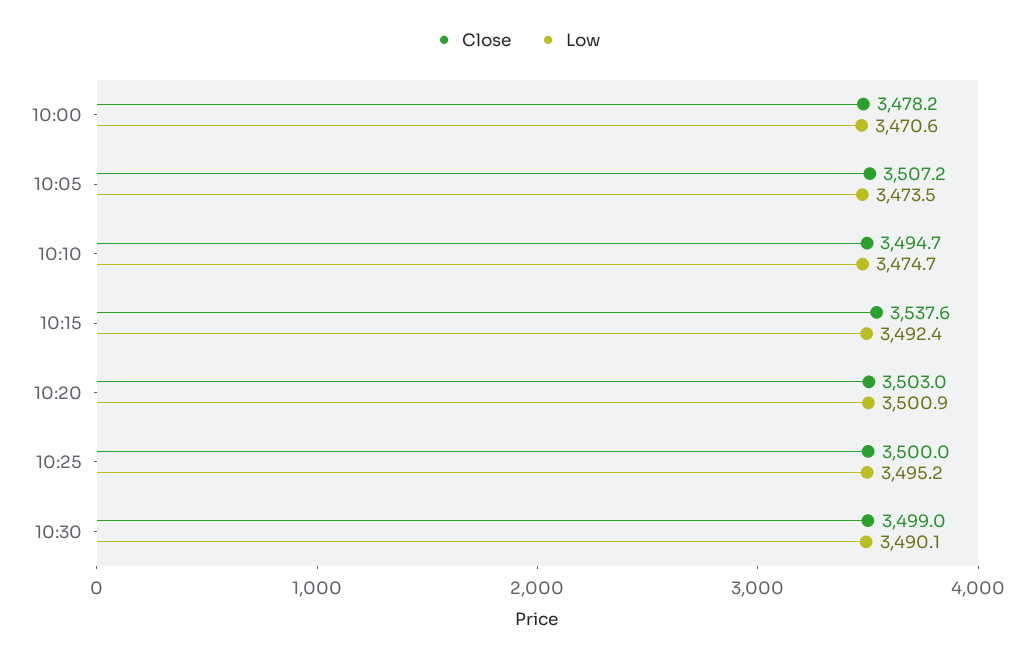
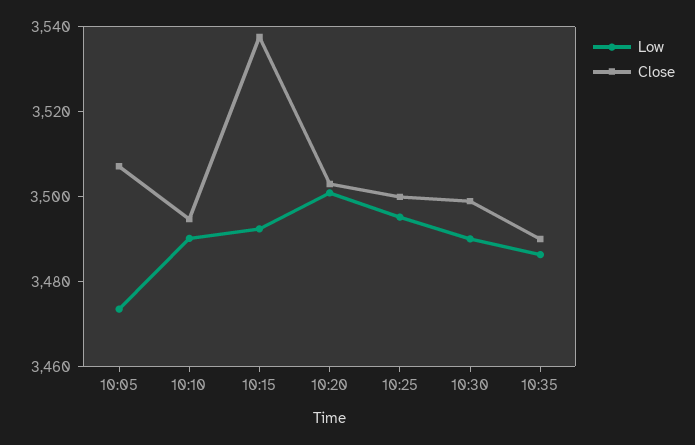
Close, 10:00: 3478.2 -> none
Low, 10:00: 3470.6 -> none
Low, 10:10: 3474.7 -> 3490
Low, 10:35: none -> 3485
Close, 10:35: none -> 3490

